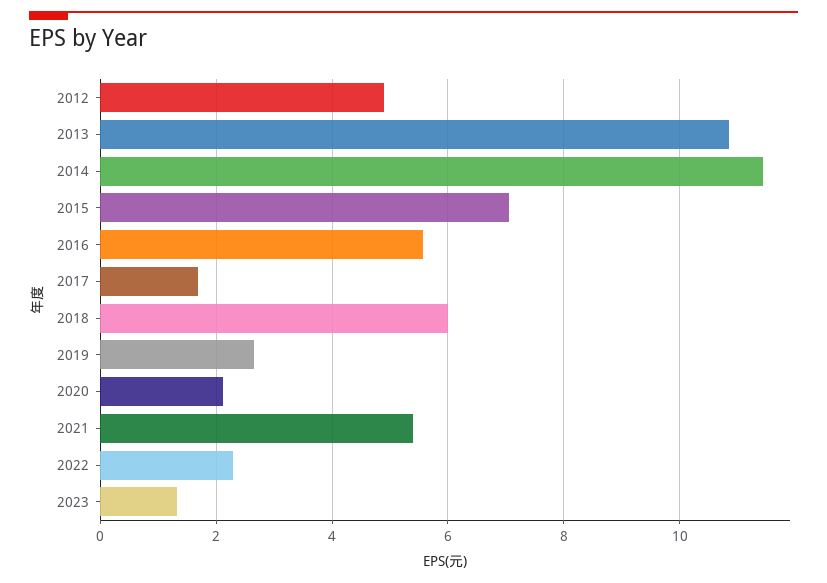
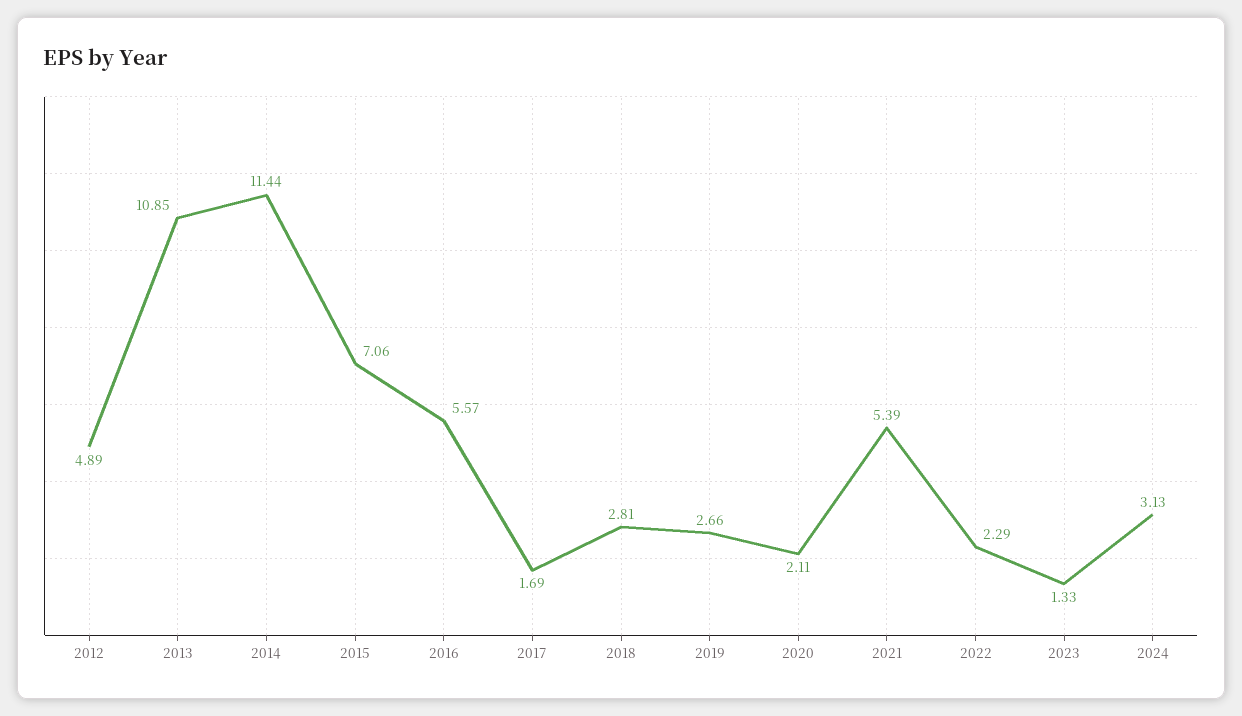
2018: 6 -> 2.81
2024: none -> 3.13

